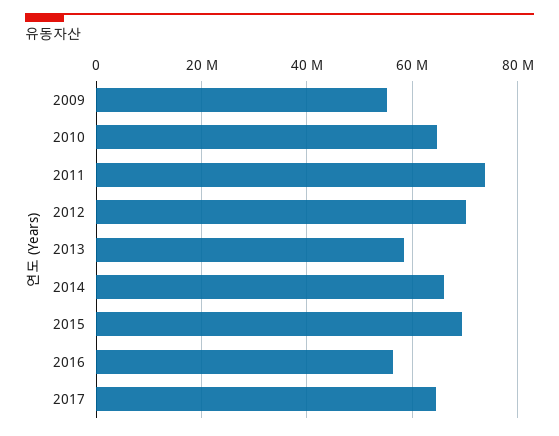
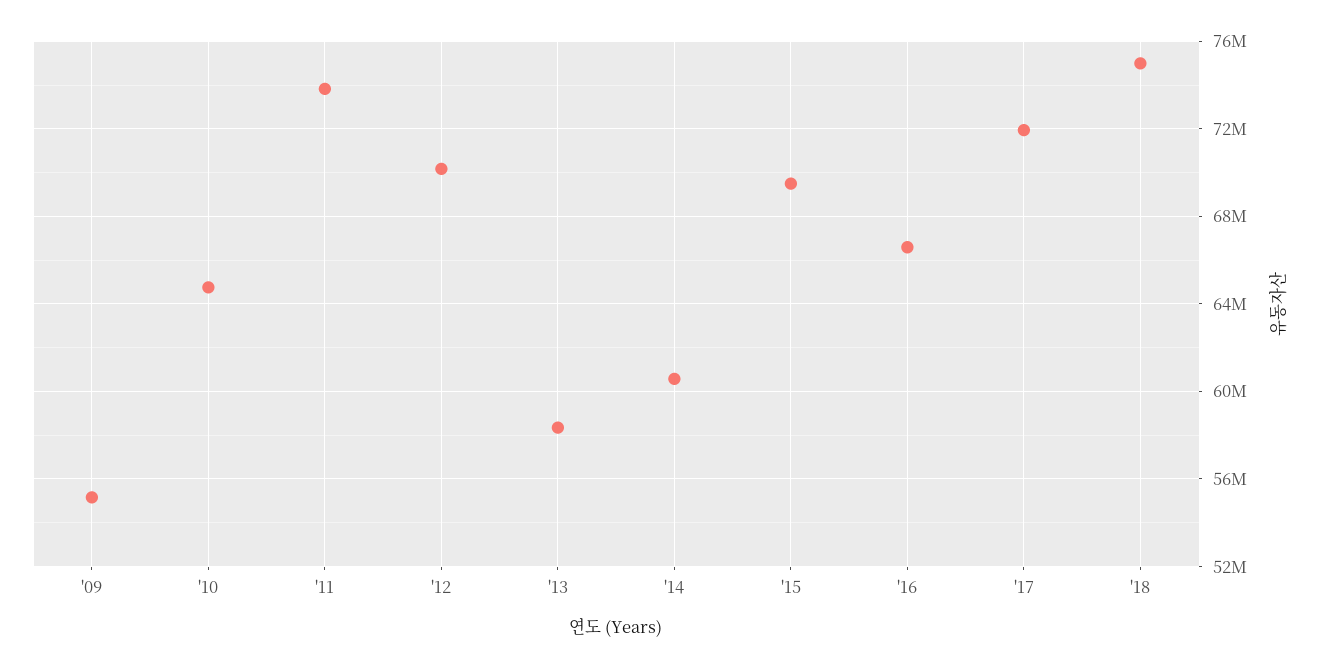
2014: 66000000 -> 60500000
2016: 56000000 -> 66500000
2017: 64000000 -> 72000000
'18: none -> 75000000

